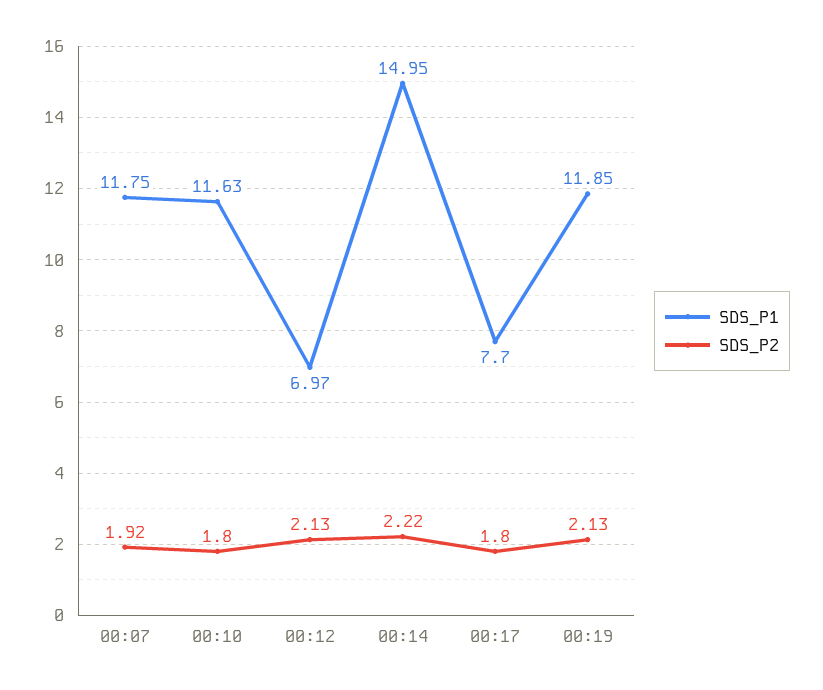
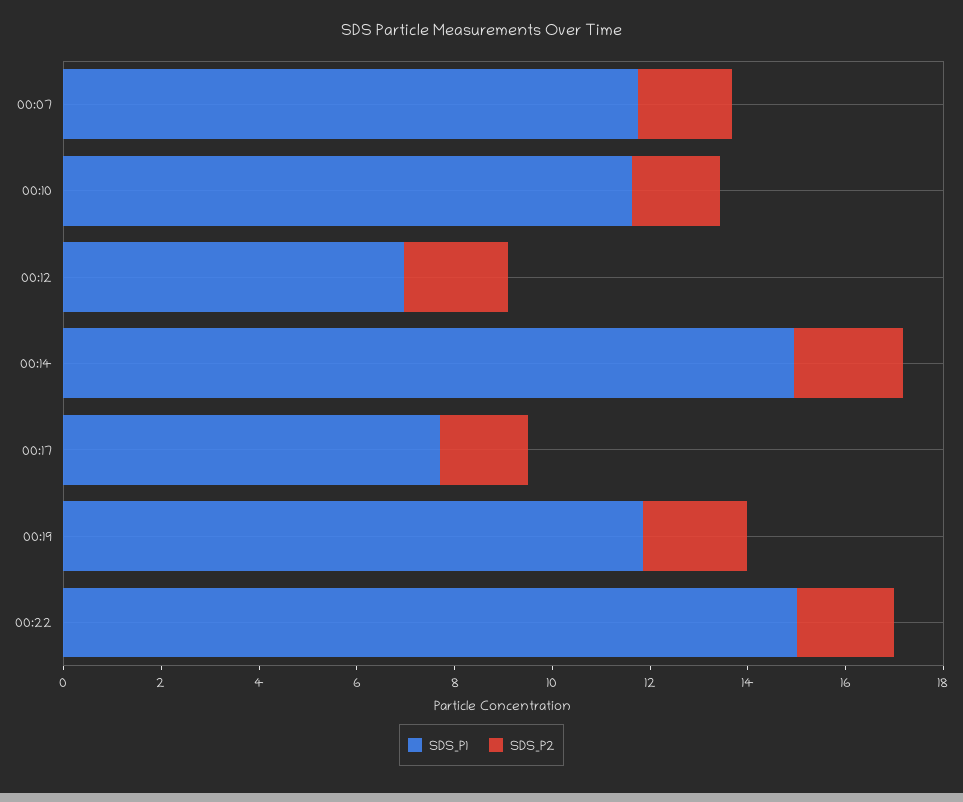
SDS_P1, 00:22: none -> 15
SDS_P2, 00:22: none -> 2

